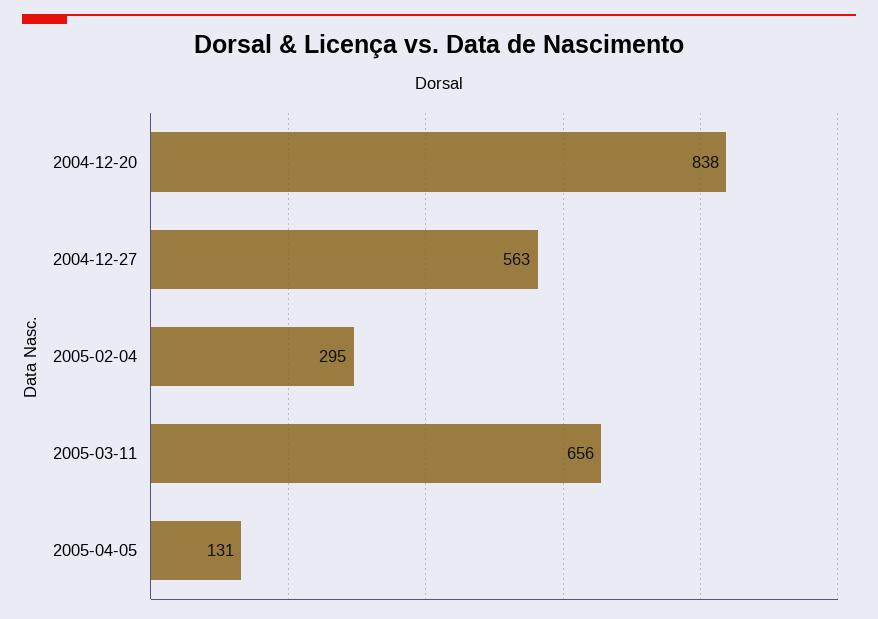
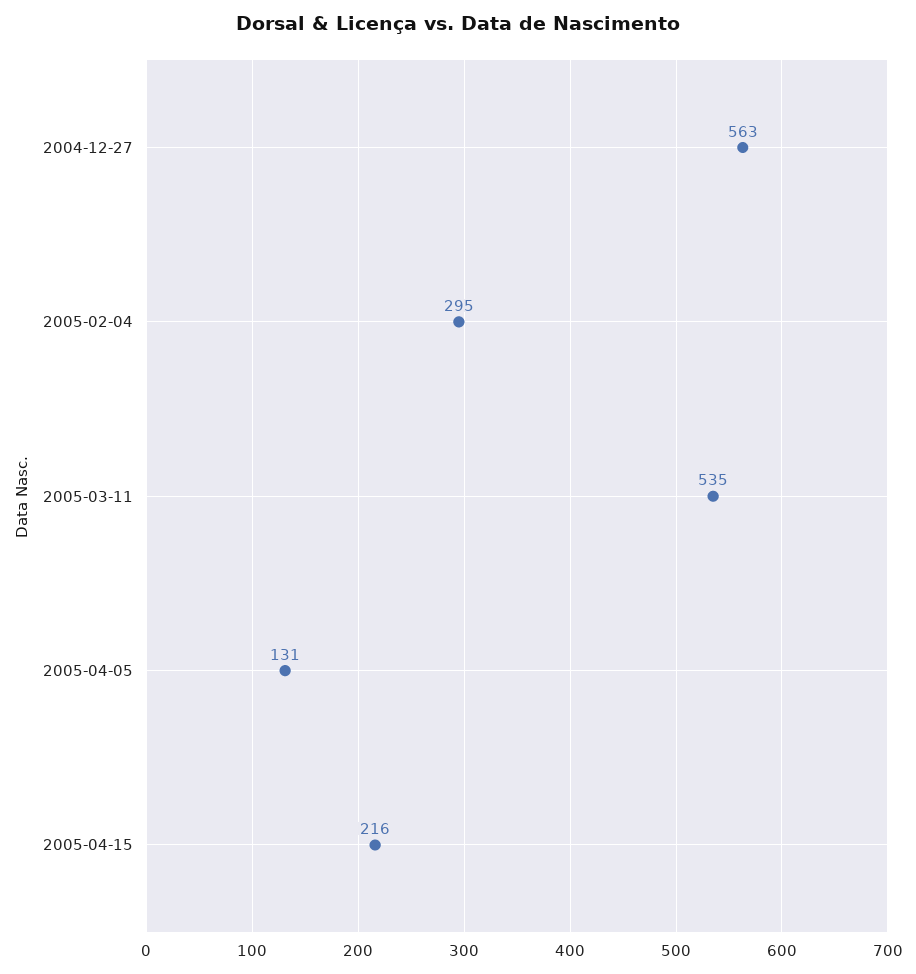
2004-12-20: 838 -> none
2005-03-11: 656 -> 535
2005-04-15: none -> 216

